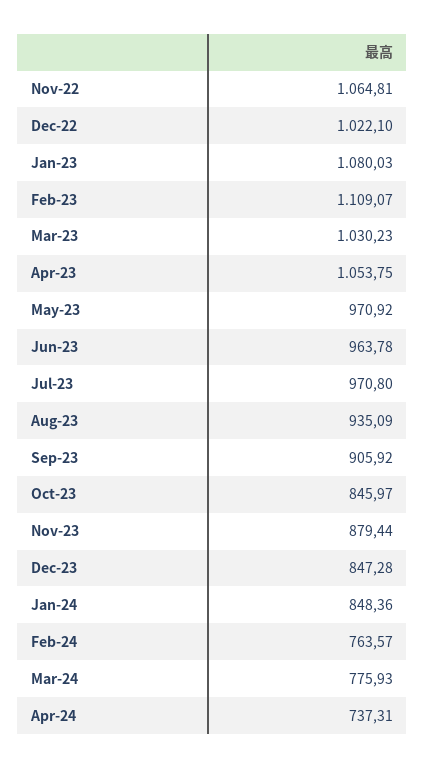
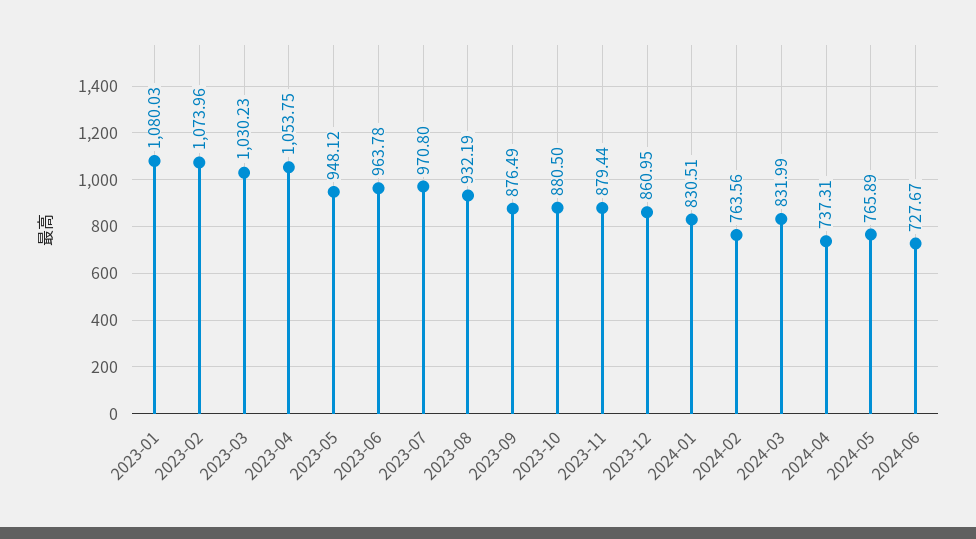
Nov-22: 1064.81 -> none
Dec-22: 1022.1 -> none
Feb-23: 1109.07 -> 1073.96
May-23: 970.92 -> 948.12
Aug-23: 935.09 -> 932.19
Sep-23: 905.92 -> 876.49
Oct-23: 845.97 -> 880.5
Dec-23: 847.28 -> 860.95
Jan-24: 848.36 -> 830.51
Feb-24: 763.57 -> 763.56
Mar-24: 775.93 -> 831.99
2024-05: none -> 765.89
2024-06: none -> 727.67

